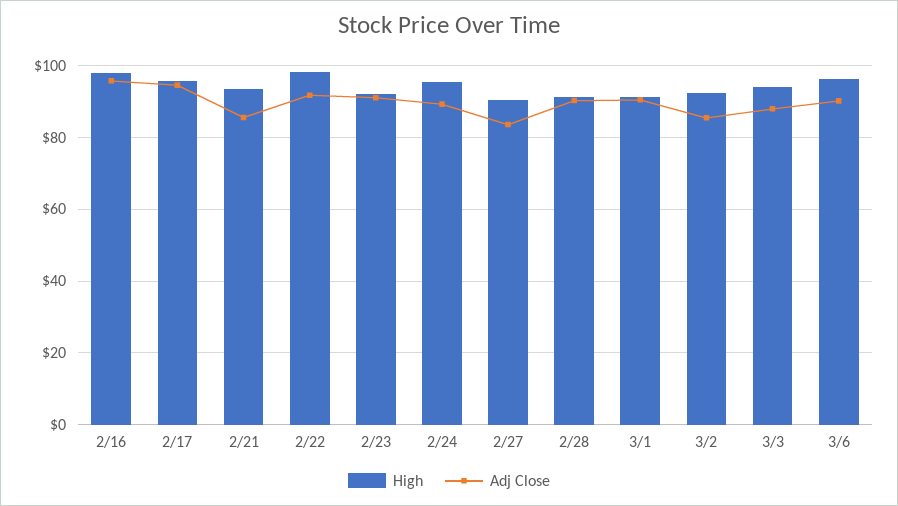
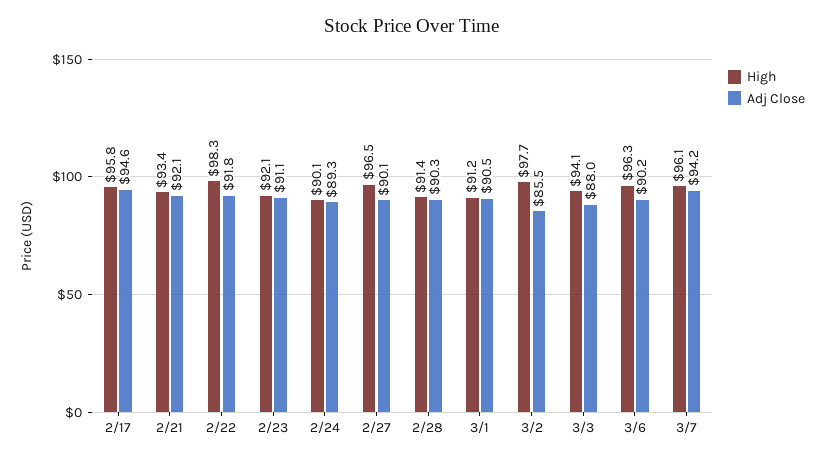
High, 2/16: 98 -> none
Adj Close, 2/16: 96 -> none
Adj Close, 2/21: 86 -> 92.1
High, 2/24: 96 -> 90.1
High, 2/27: 90 -> 96.5
Adj Close, 2/27: 84 -> 90.1
High, 3/2: 92 -> 97.7
High, 3/7: none -> 96.1
Adj Close, 3/7: none -> 94.2

